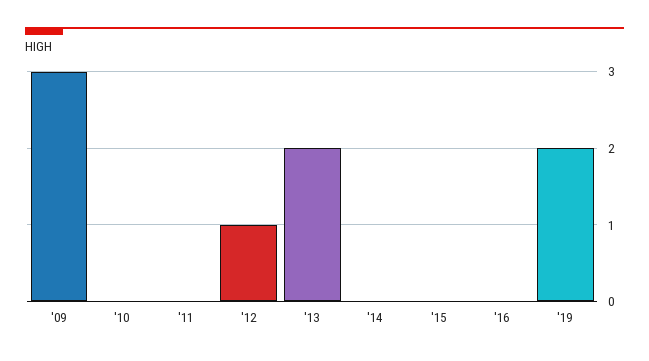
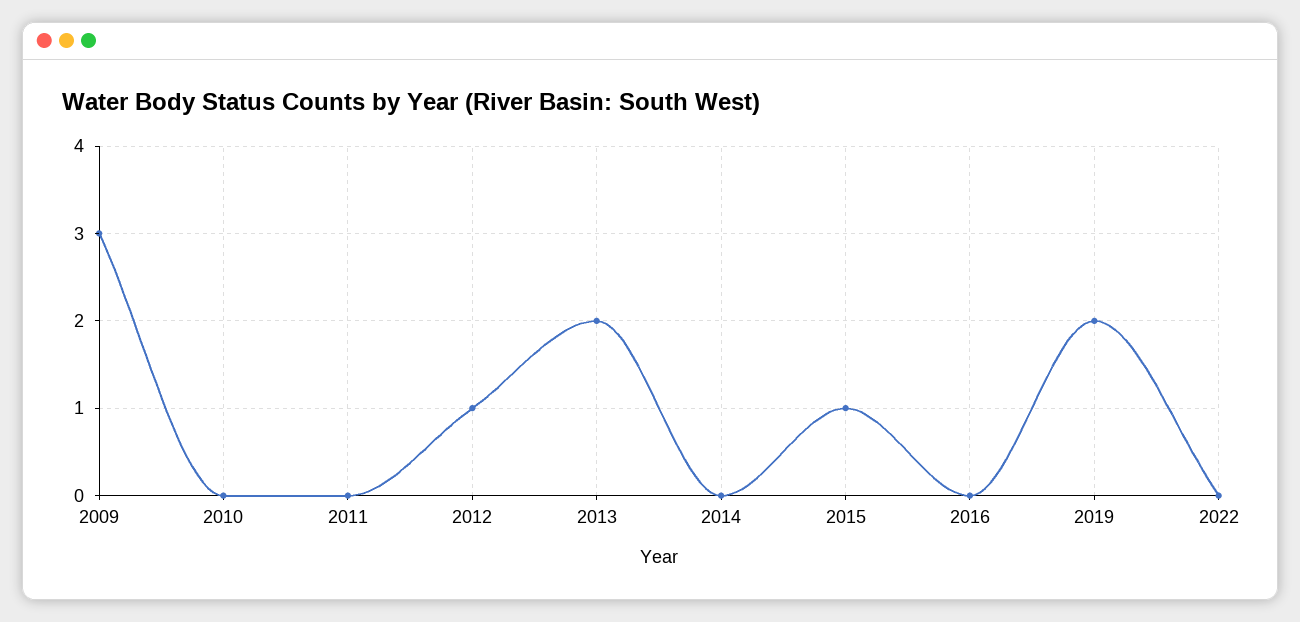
'15: 0 -> 1
2022: none -> 0

